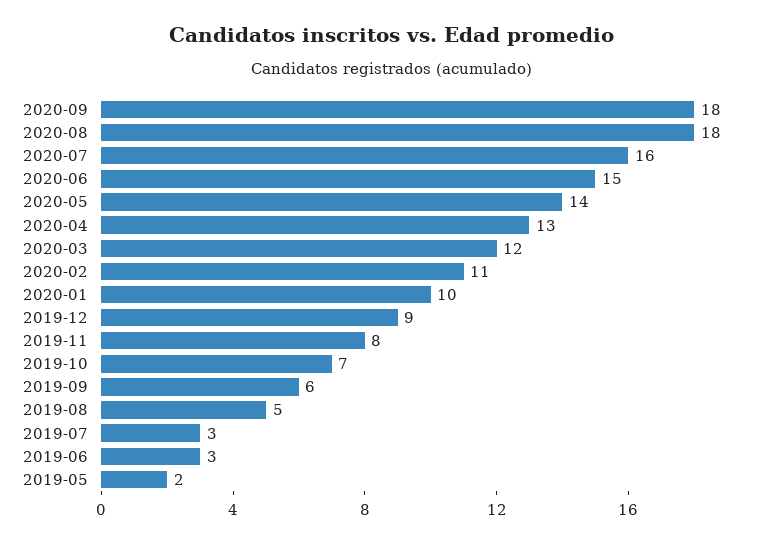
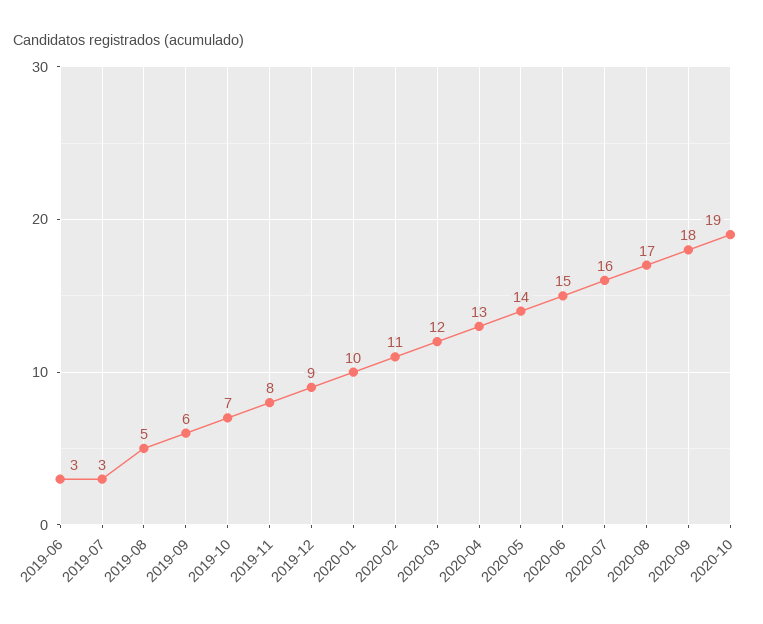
2020-08: 18 -> 17
2019-05: 2 -> none
2020-10: none -> 19

